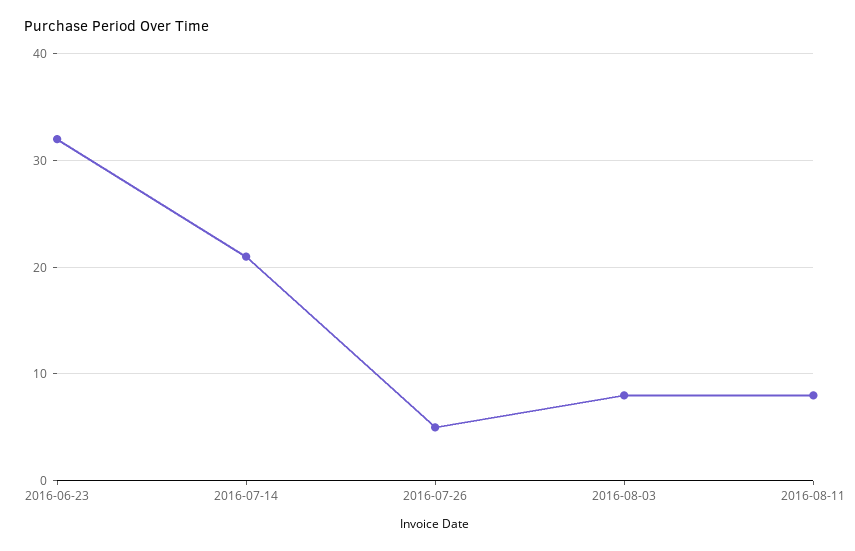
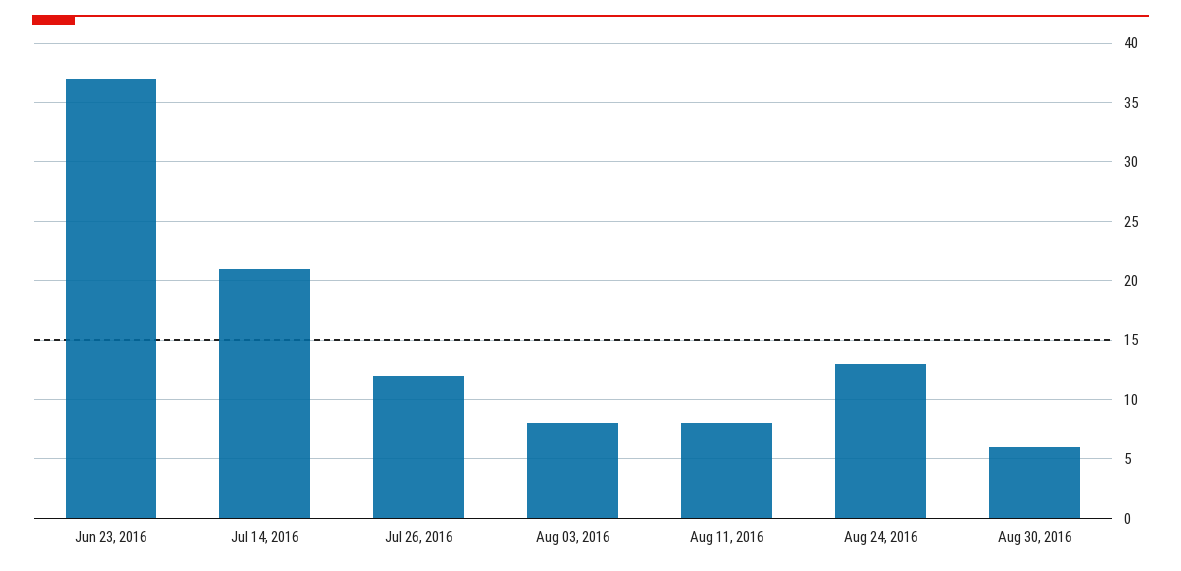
2016-06-23: 32 -> 37
2016-07-26: 5 -> 12
Aug 24, 2016: none -> 13
Aug 30, 2016: none -> 6

